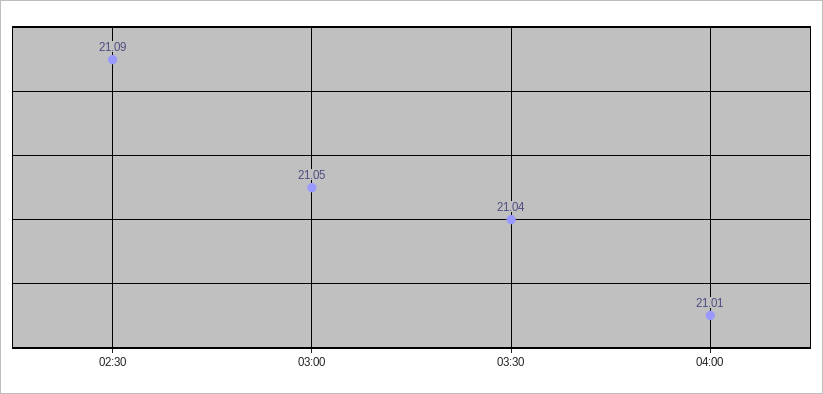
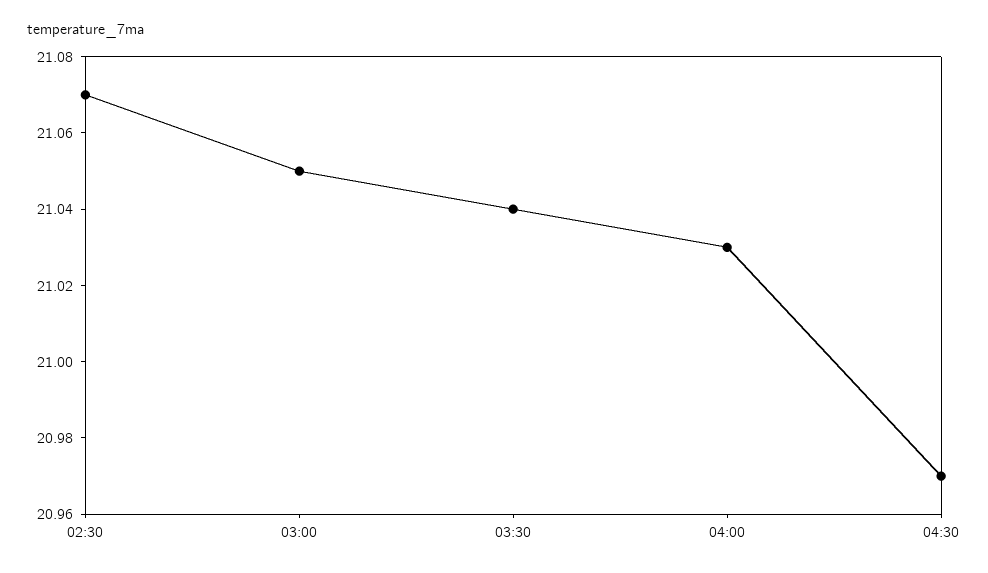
02:30: 21.09 -> 21.07
04:00: 21.01 -> 21.03
04:30: none -> 20.97

